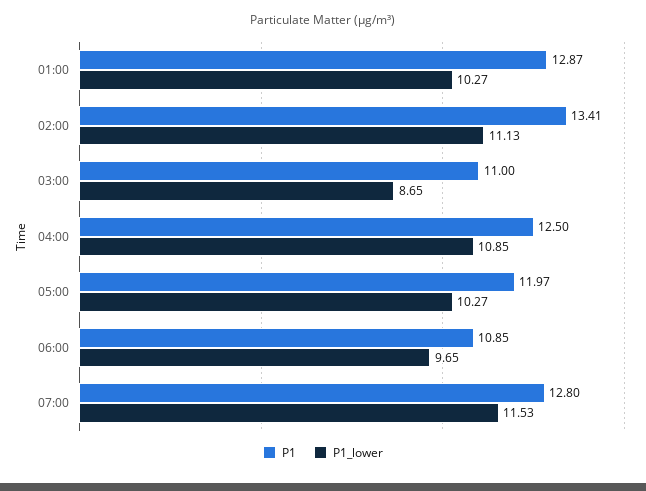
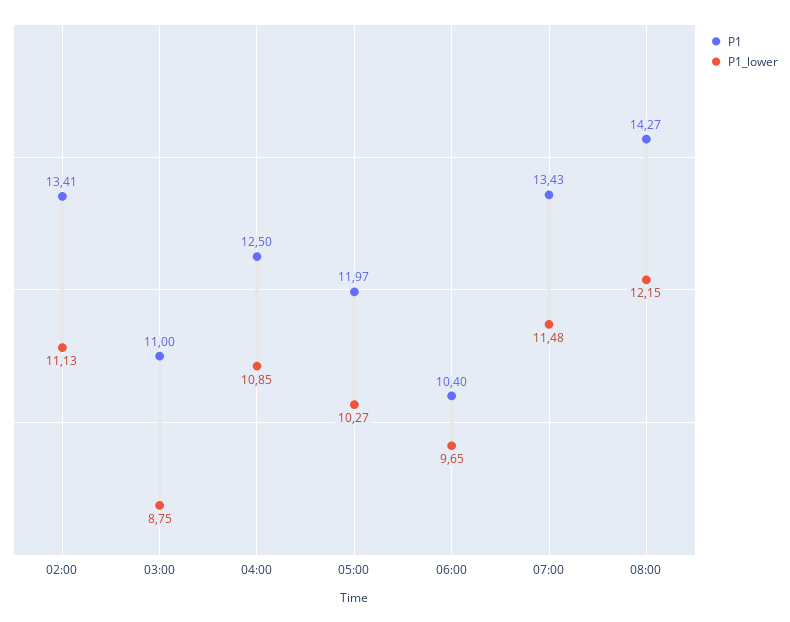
P1, 01:00: 12.87 -> none
P1_lower, 01:00: 10.27 -> none
P1_lower, 03:00: 8.65 -> 8.75
P1, 06:00: 10.85 -> 10.4
P1, 07:00: 12.8 -> 13.43
P1_lower, 07:00: 11.53 -> 11.48
P1, 08:00: none -> 14.27
P1_lower, 08:00: none -> 12.15

